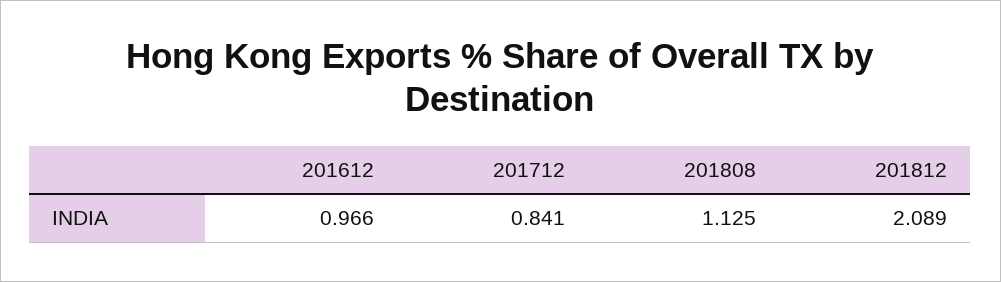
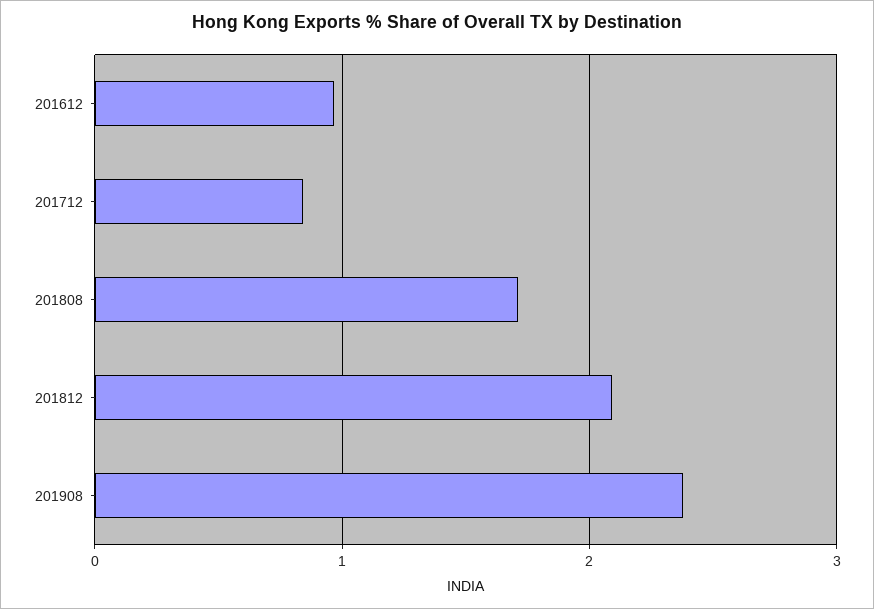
201808: 1.125 -> 1.7
201908: none -> 2.4

